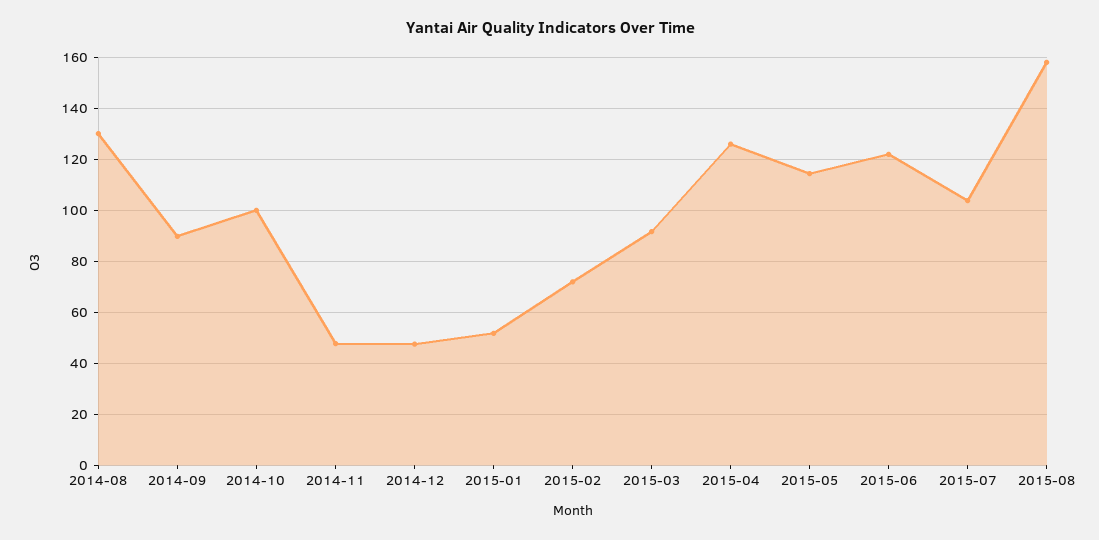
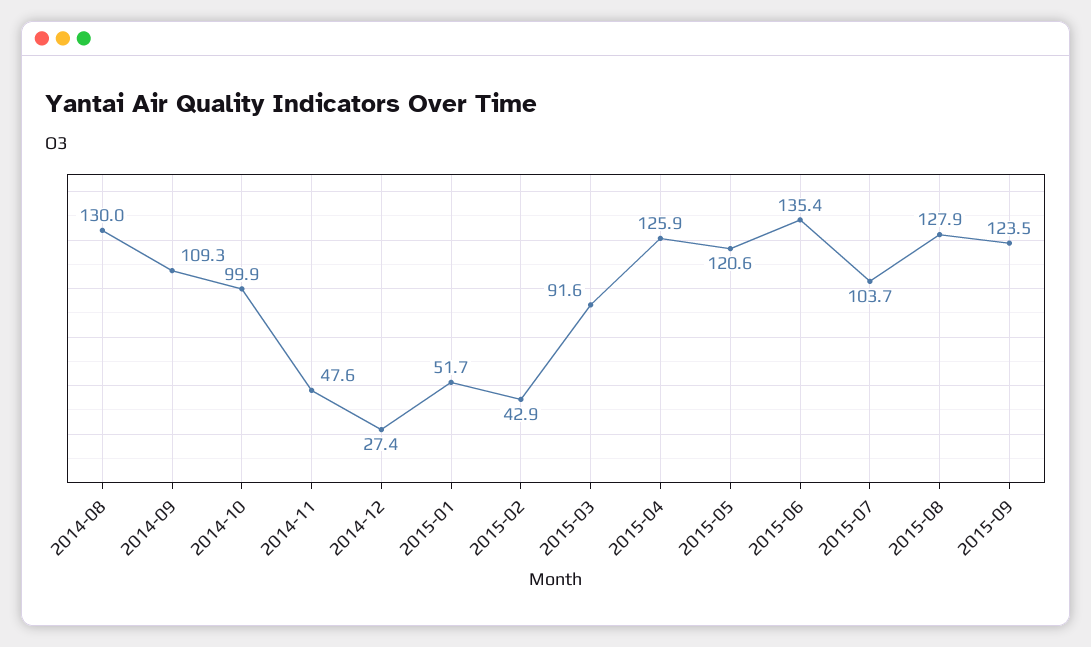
2014-09: 90 -> 109.3
2014-12: 47.5 -> 27.4
2015-02: 72.5 -> 42.9
2015-05: 115 -> 120.6
2015-06: 122.5 -> 135.4
2015-08: 157.5 -> 127.9
2015-09: none -> 123.5

